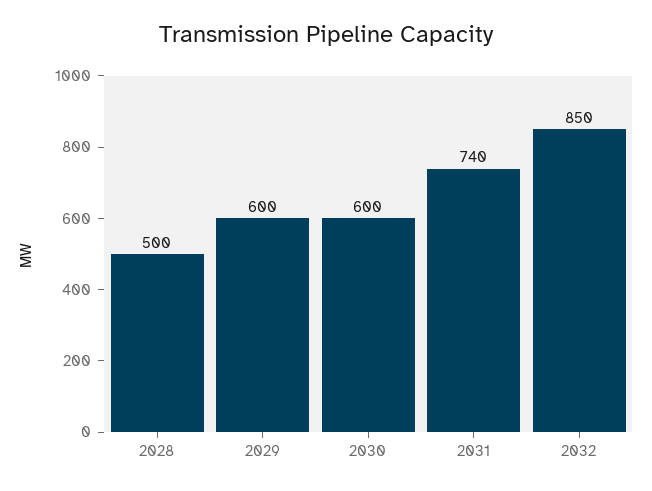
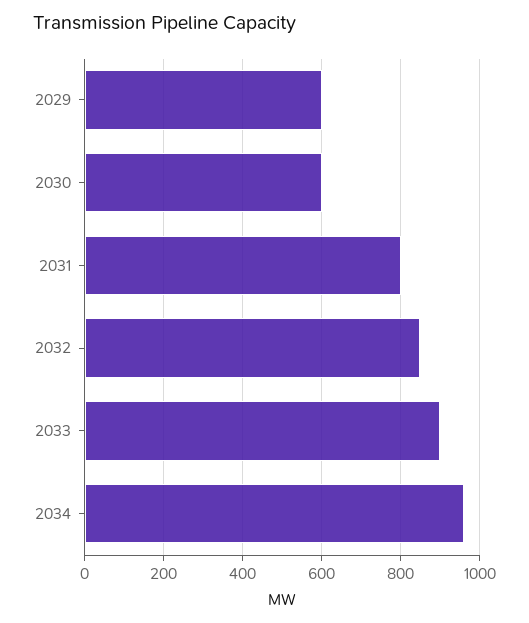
2028: 500 -> none
2031: 740 -> 800
2033: none -> 900
2034: none -> 960

